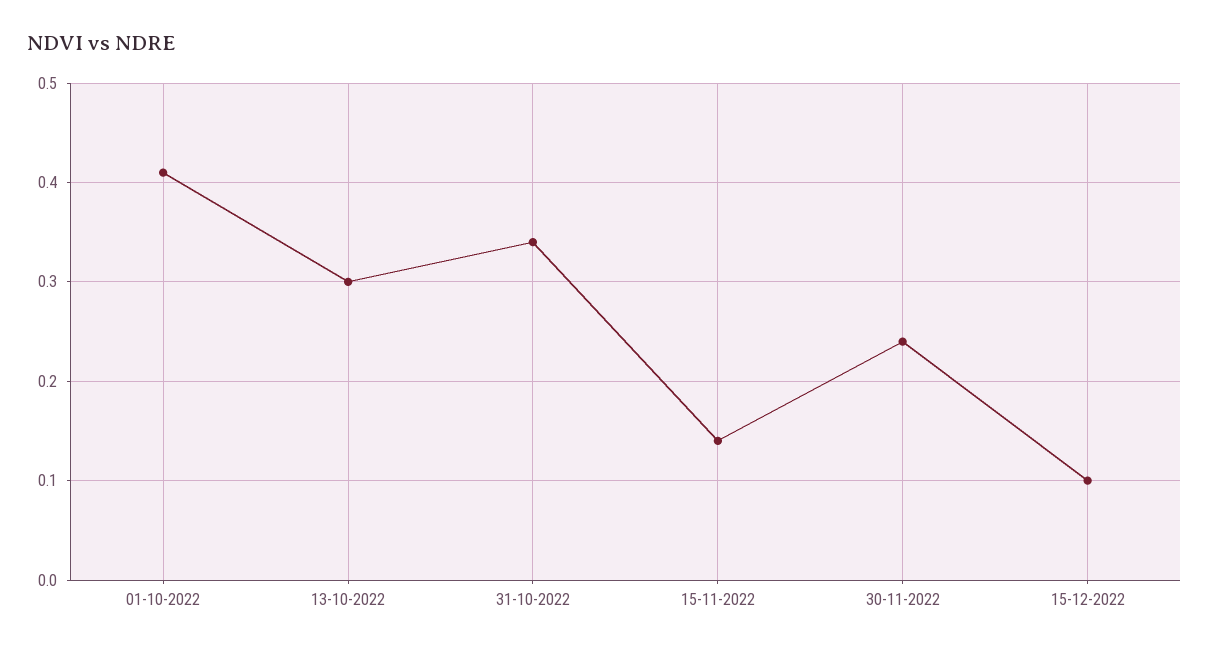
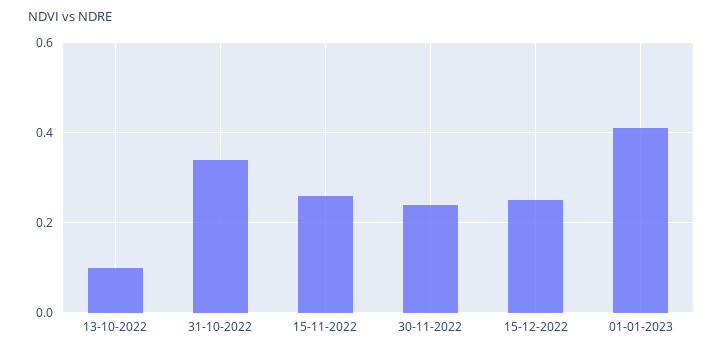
01-10-2022: 0.41 -> none
13-10-2022: 0.3 -> 0.1
15-11-2022: 0.14 -> 0.25
15-12-2022: 0.1 -> 0.25
01-01-2023: none -> 0.4

